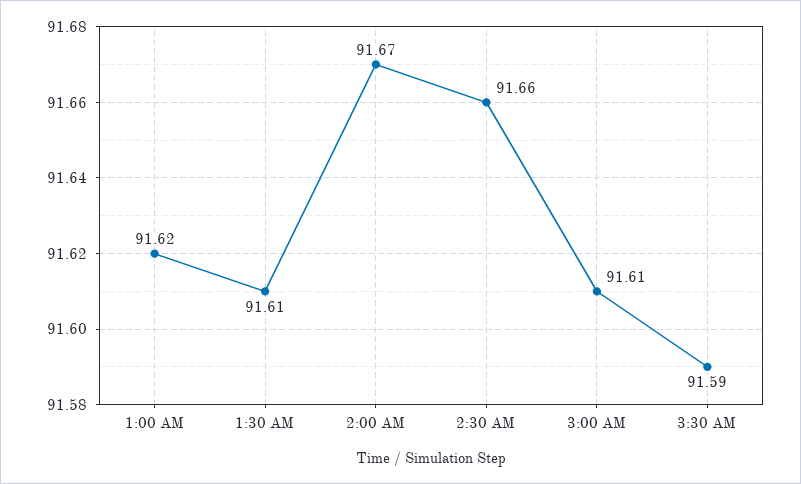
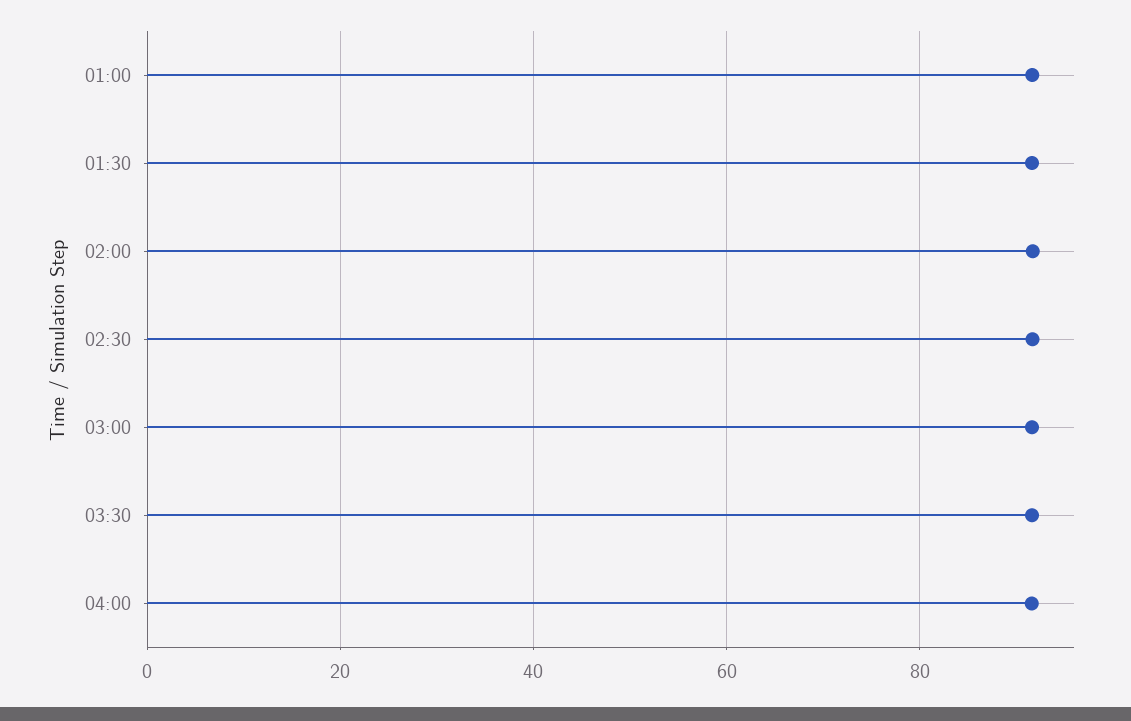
04:00: none -> 92

